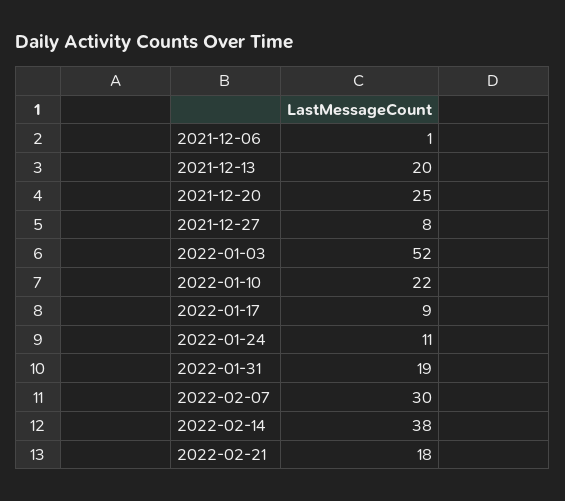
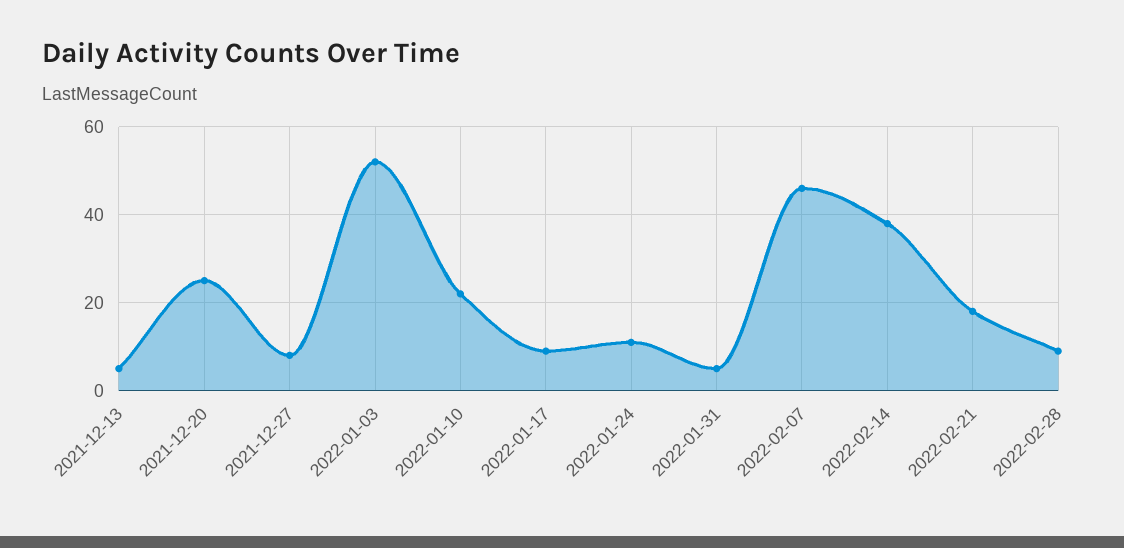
2021-12-06: 1 -> none
2021-12-13: 20 -> 5
2022-01-31: 19 -> 5
2022-02-07: 30 -> 45
2022-02-28: none -> 10

